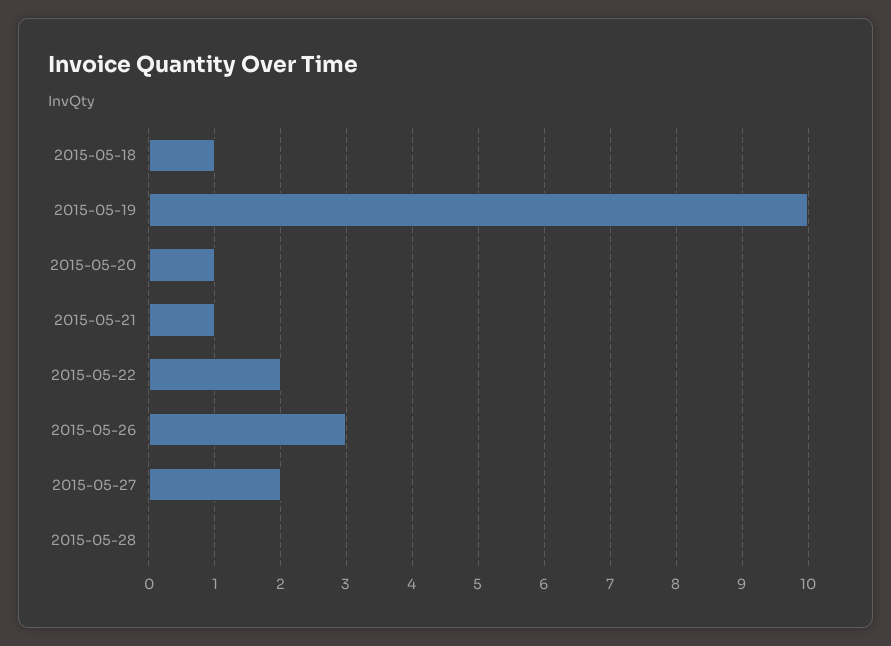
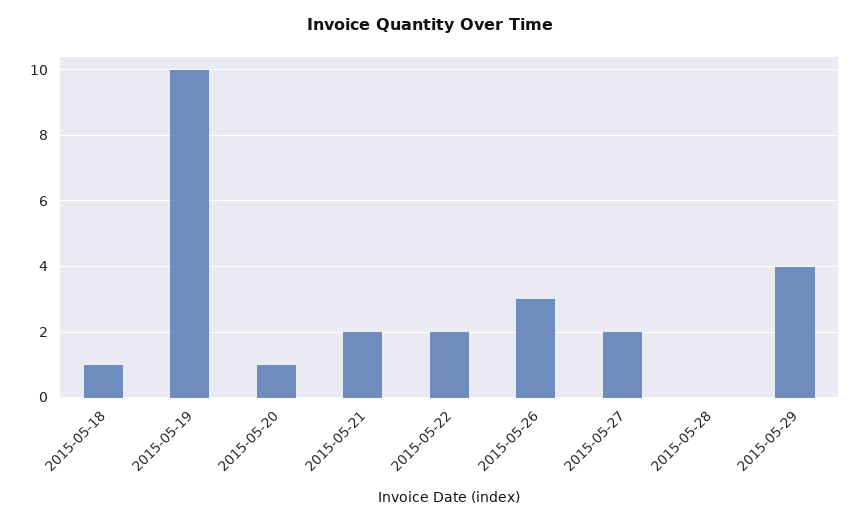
2015-05-21: 1 -> 2
2015-05-29: none -> 4

